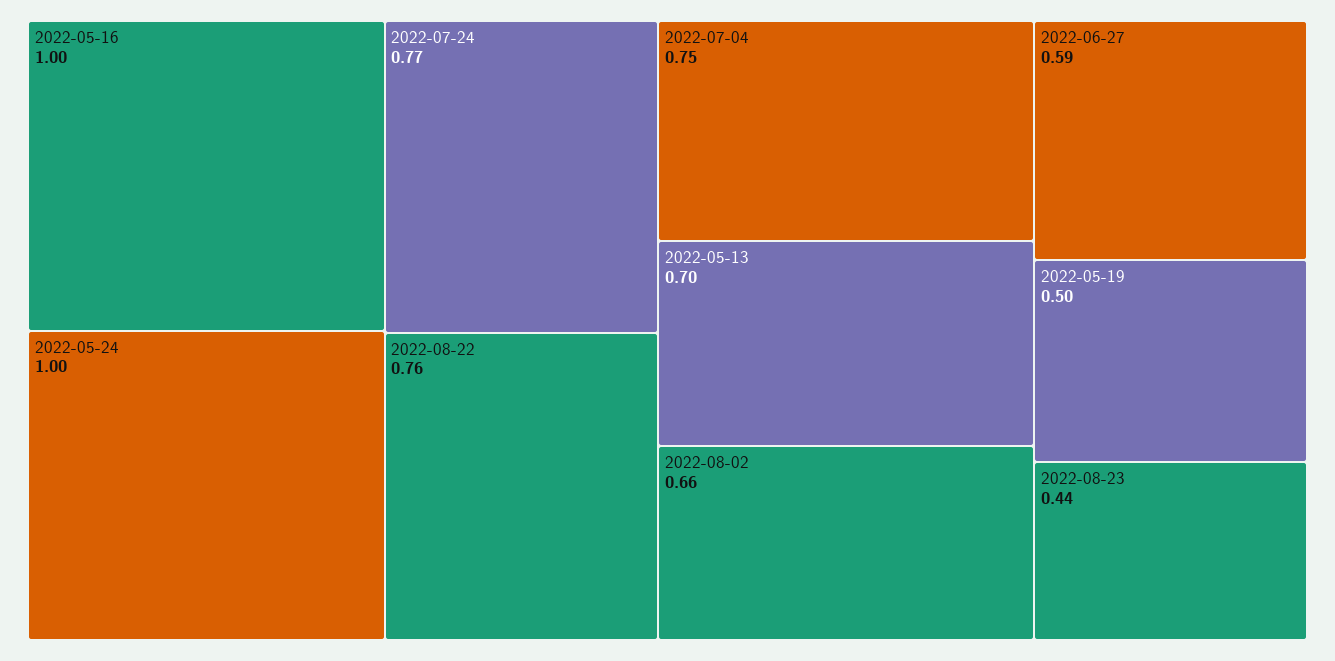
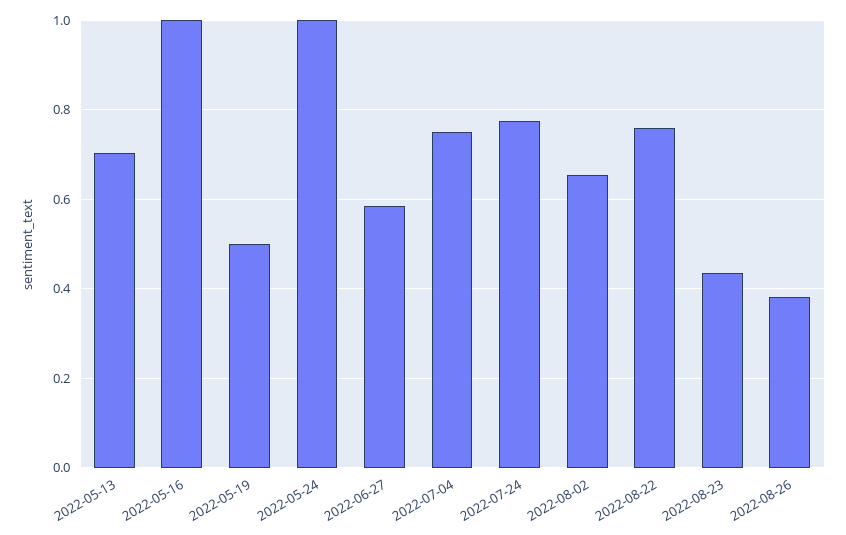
2022-08-26: none -> 0.38

